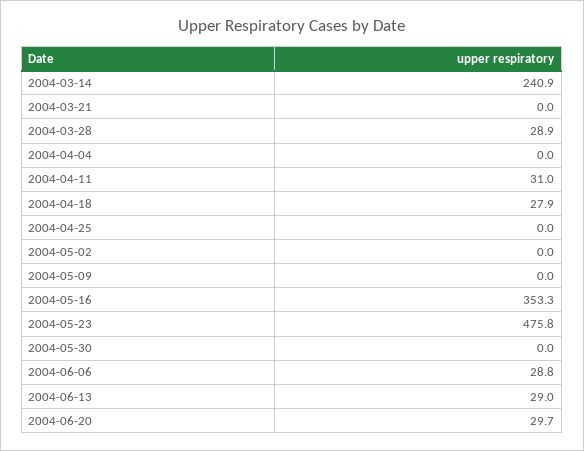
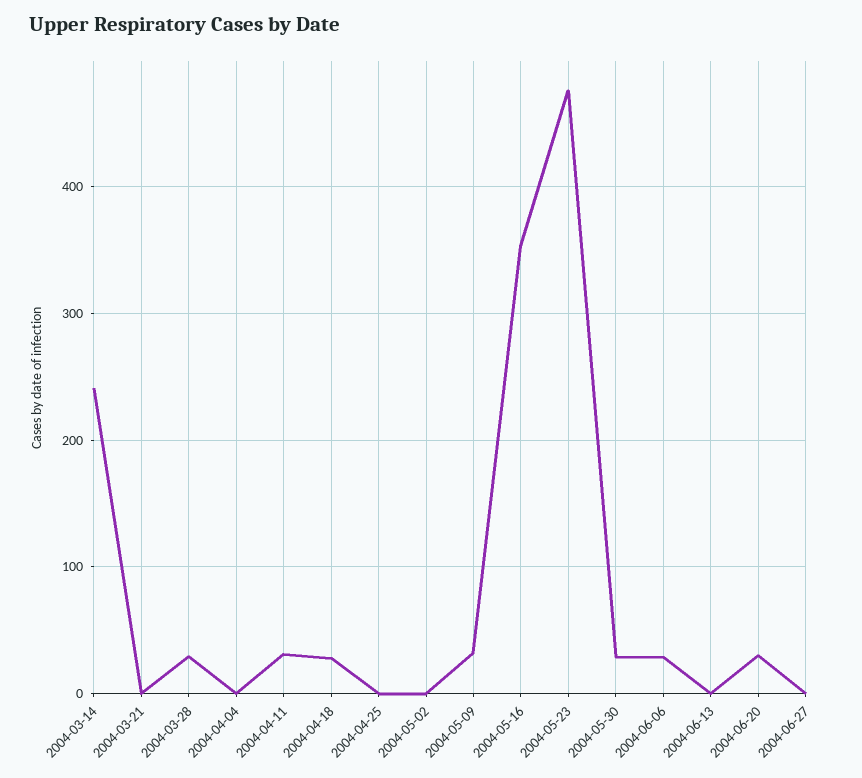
2004-05-09: 0 -> 30
2004-05-30: 0 -> 30
2004-06-13: 29 -> 0
2004-06-27: none -> 0

